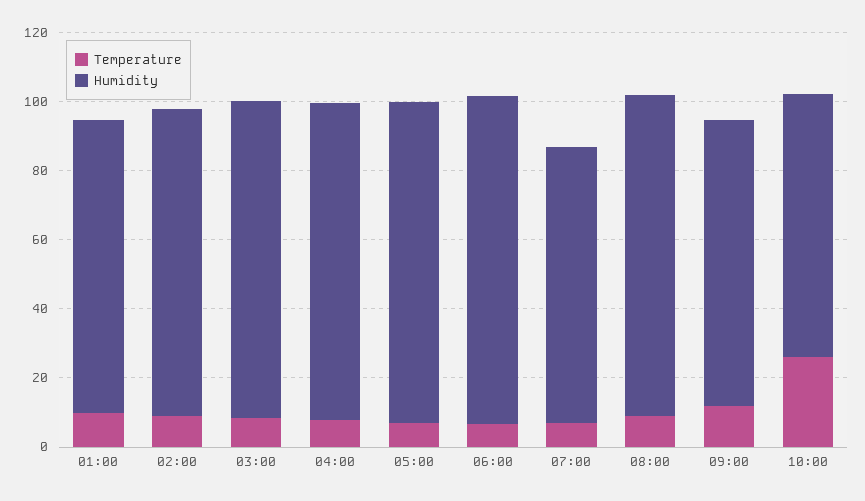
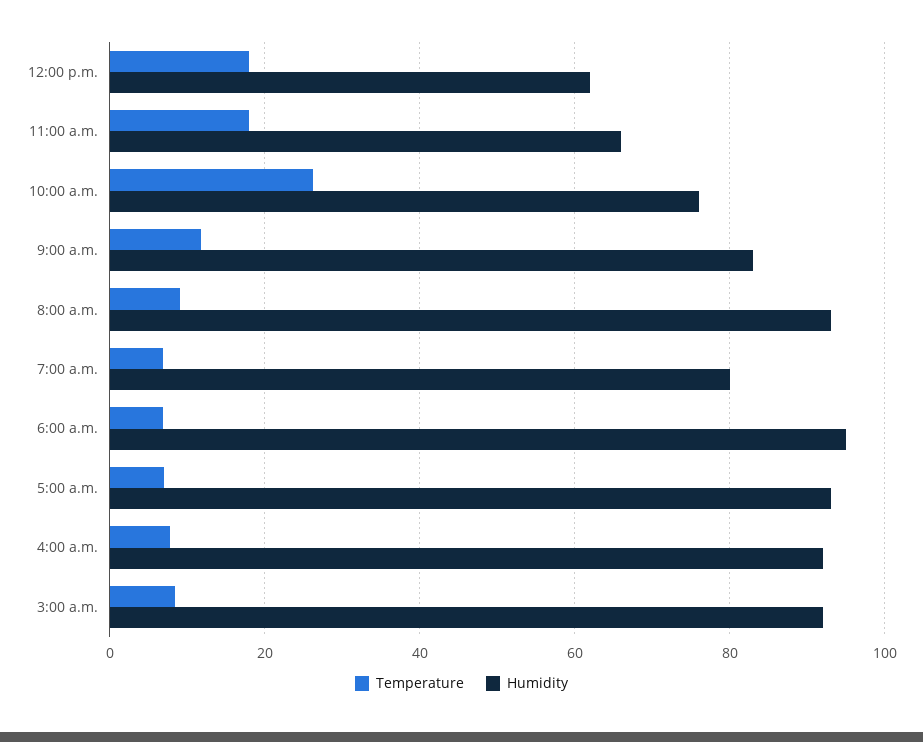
Temperature, 01:00: 10 -> none
Humidity, 01:00: 85 -> none
Temperature, 02:00: 10 -> none
Humidity, 02:00: 90 -> none
Temperature, 12:00 p.m.: none -> 18
Humidity, 12:00 p.m.: none -> 62
Temperature, 11:00 a.m.: none -> 18
Humidity, 11:00 a.m.: none -> 66

